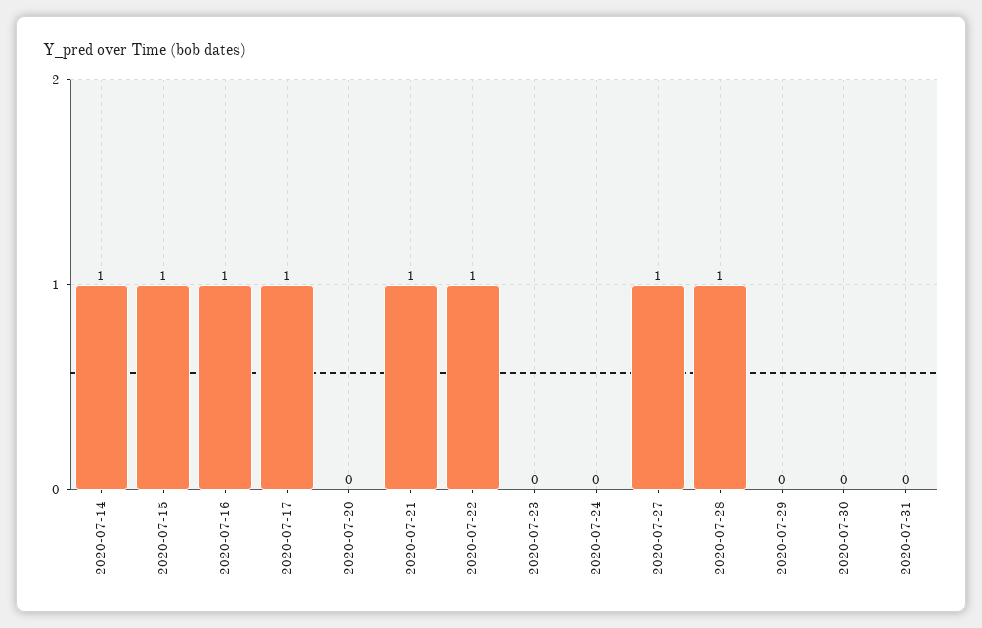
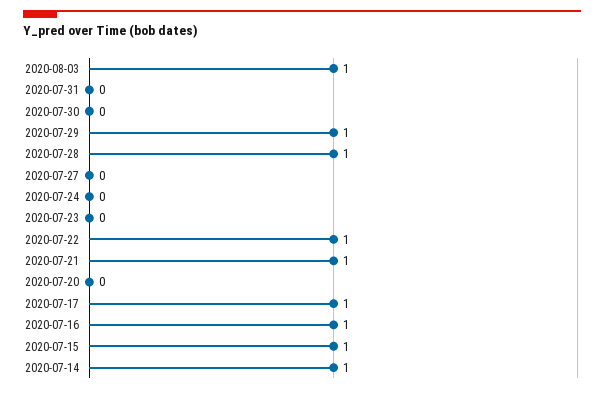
2020-07-27: 1 -> 0
2020-07-29: 0 -> 1
2020-08-03: none -> 1

